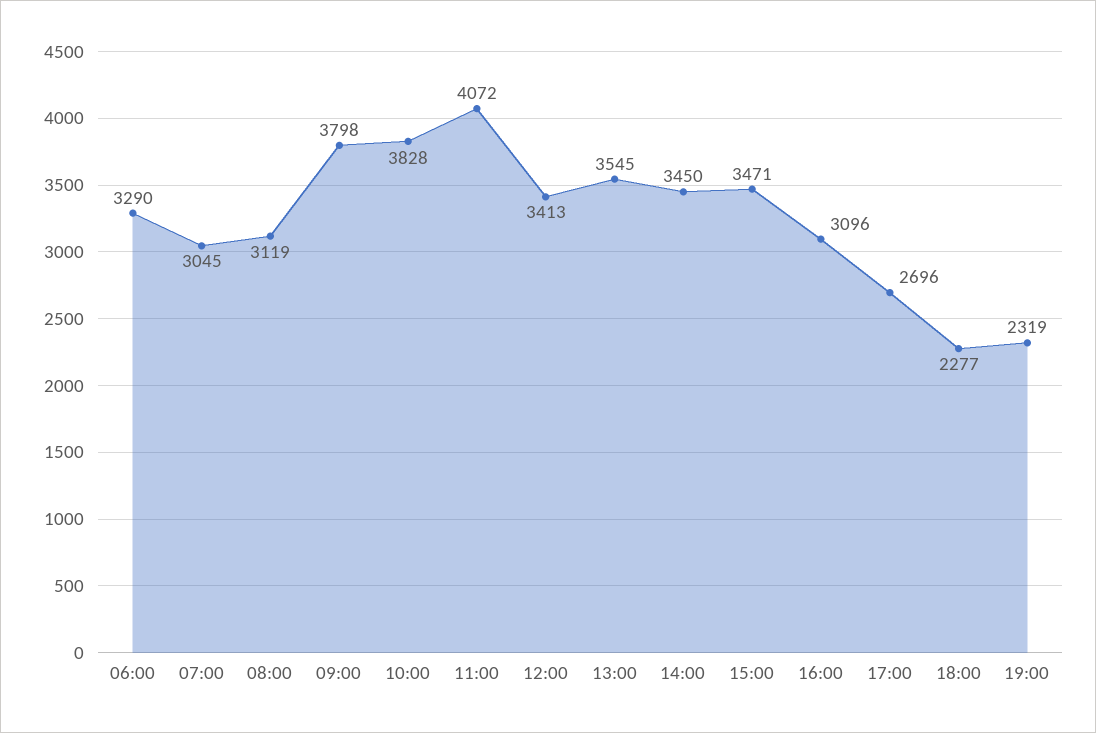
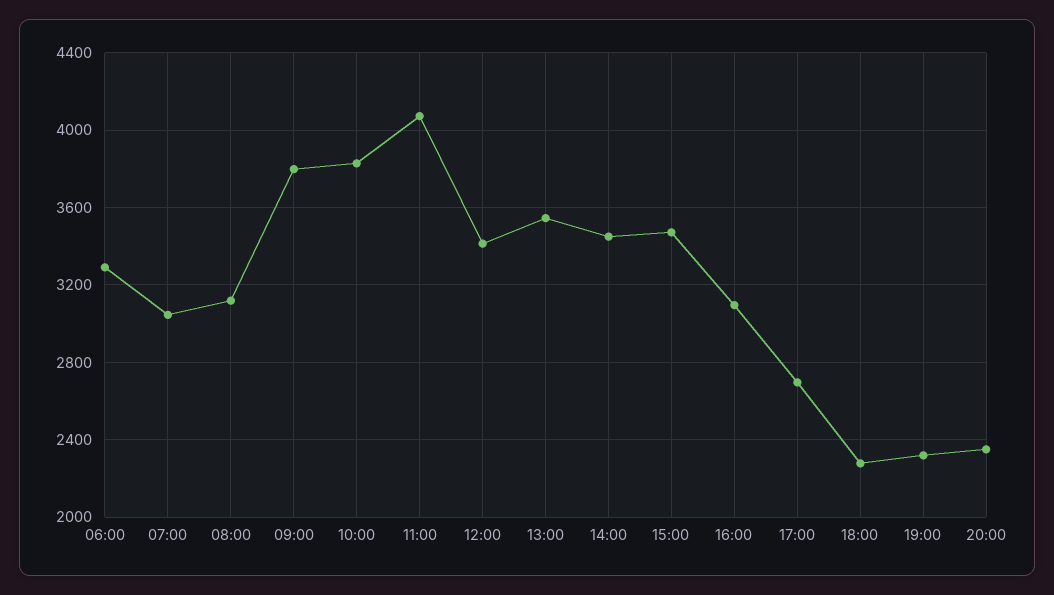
20:00: none -> 2350

